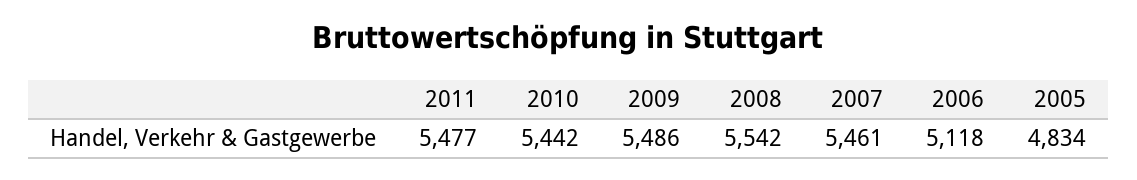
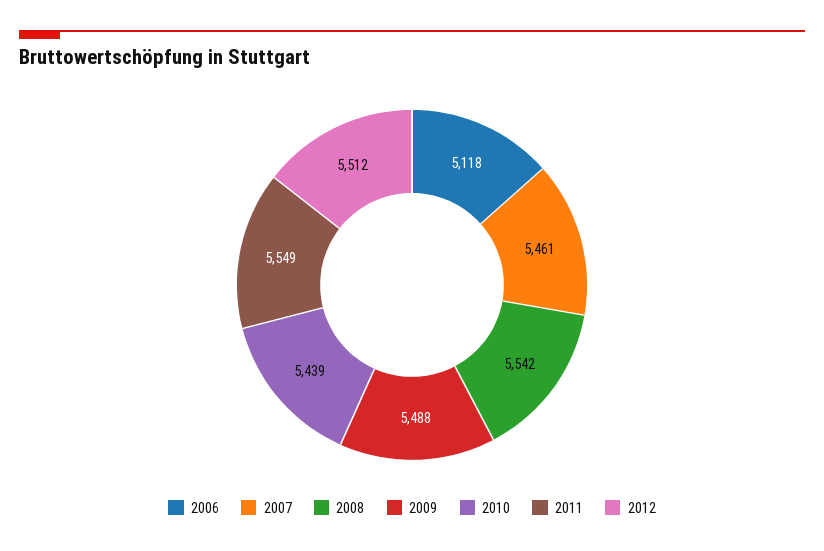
2011: 5477 -> 5549
2010: 5442 -> 5439
2009: 5486 -> 5488
2005: 4834 -> none
2012: none -> 5512

